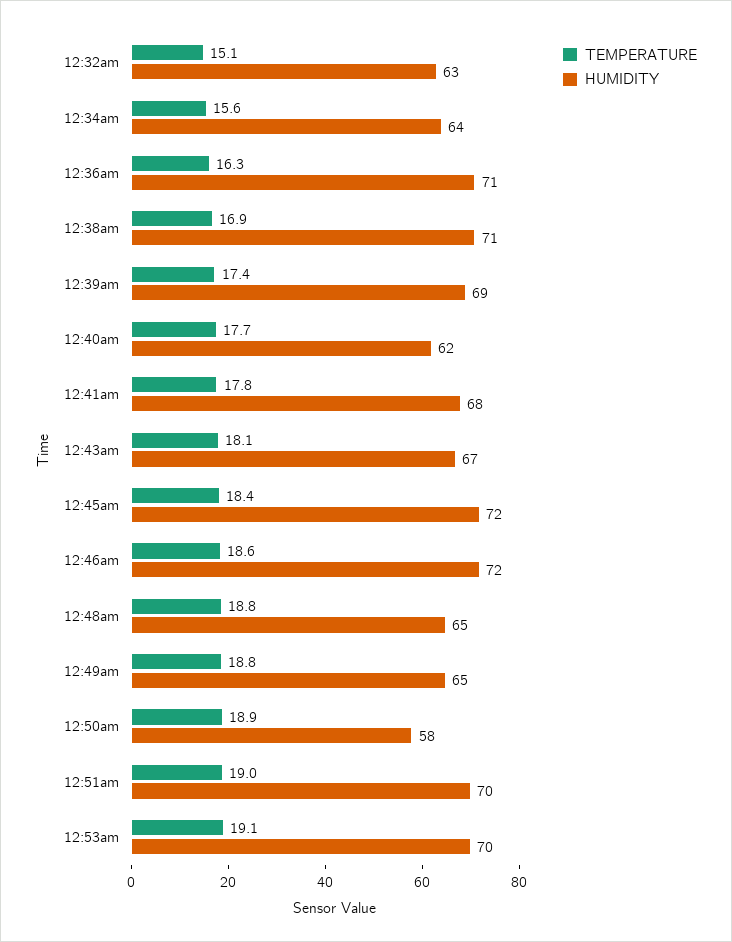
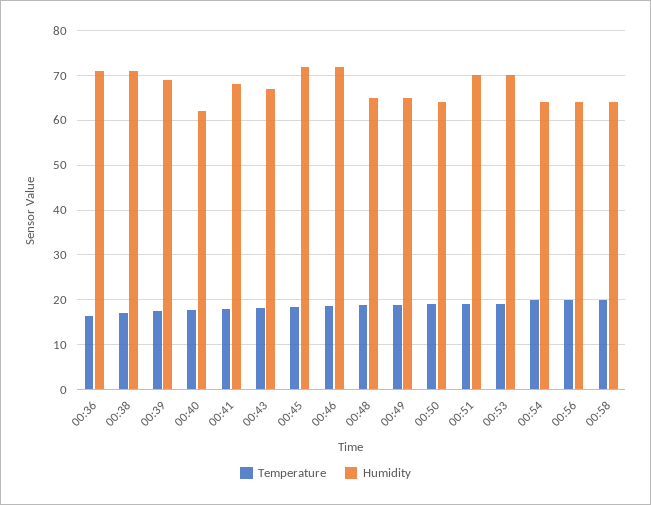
TEMPERATURE, 12:32am: 15.1 -> none
HUMIDITY, 12:32am: 63 -> none
TEMPERATURE, 12:34am: 15.6 -> none
HUMIDITY, 12:34am: 64 -> none
HUMIDITY, 12:50am: 58 -> 64
TEMPERATURE, 00:54: none -> 20
HUMIDITY, 00:54: none -> 64
TEMPERATURE, 00:56: none -> 20
HUMIDITY, 00:56: none -> 64
TEMPERATURE, 00:58: none -> 20
HUMIDITY, 00:58: none -> 64

